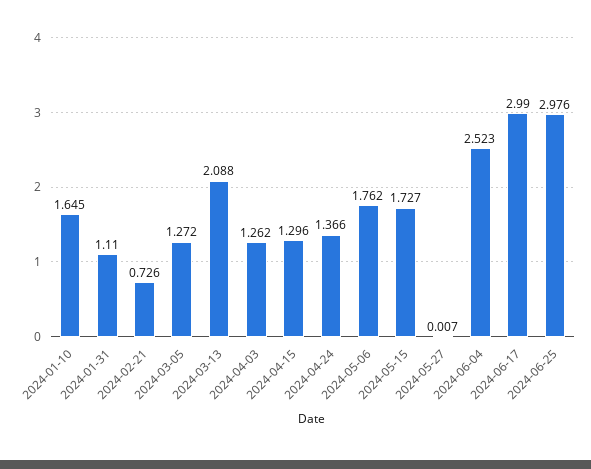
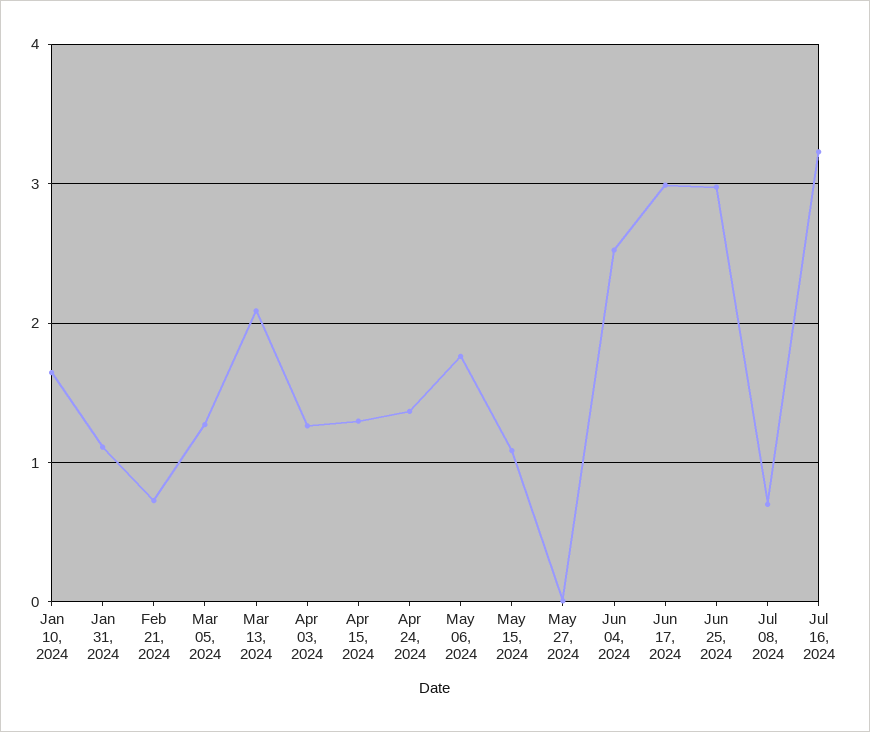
2024-05-15: 1.727 -> 1.1
Jul 08, 2024: none -> 0.7
Jul 16, 2024: none -> 3.2

